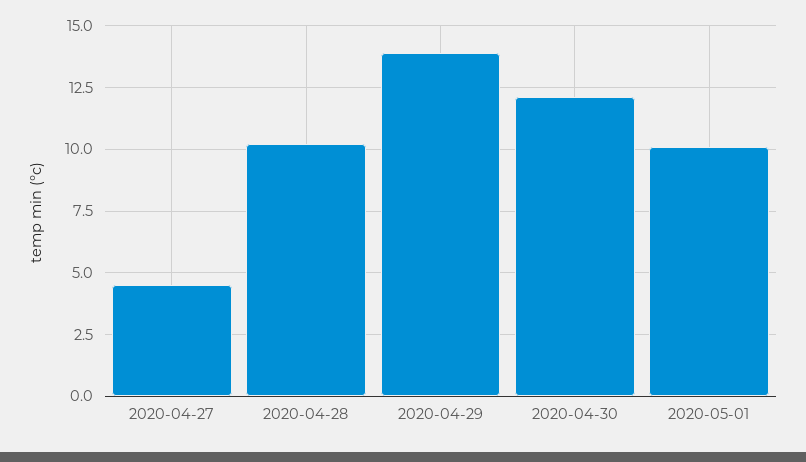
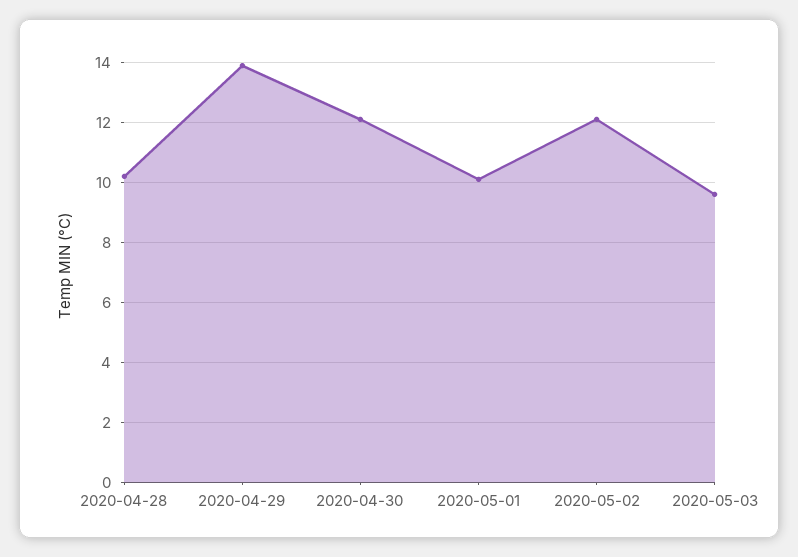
2020-04-27: 4.5 -> none
2020-05-02: none -> 12
2020-05-03: none -> 9.5

